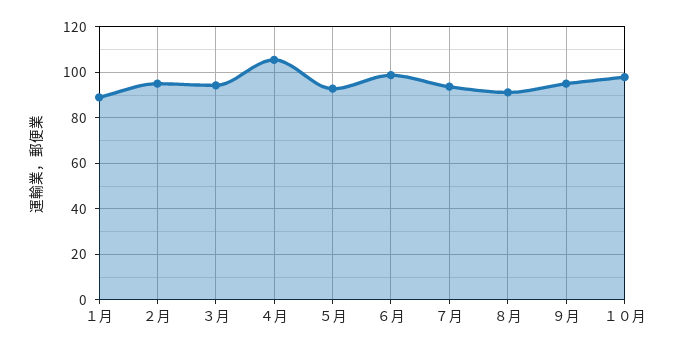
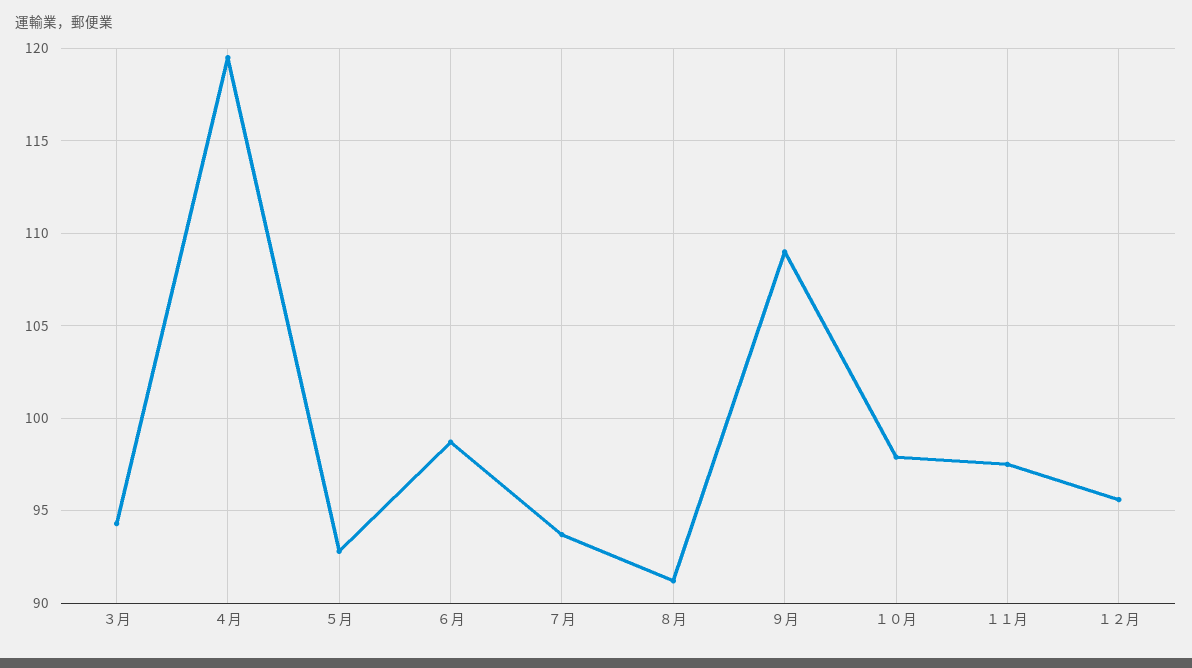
１月: 90 -> none
２月: 95 -> none
４月: 105 -> 119.5
９月: 95 -> 109
１１月: none -> 97.5
１２月: none -> 95.5

